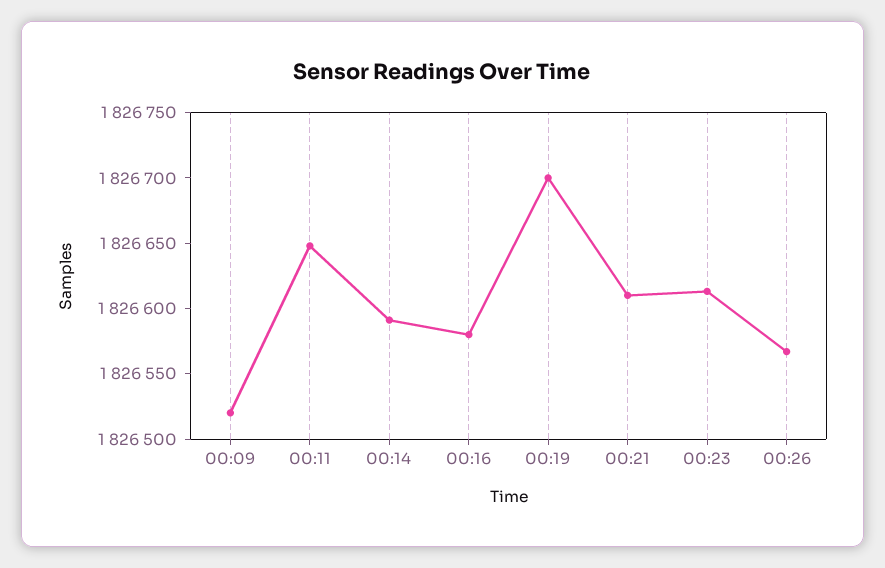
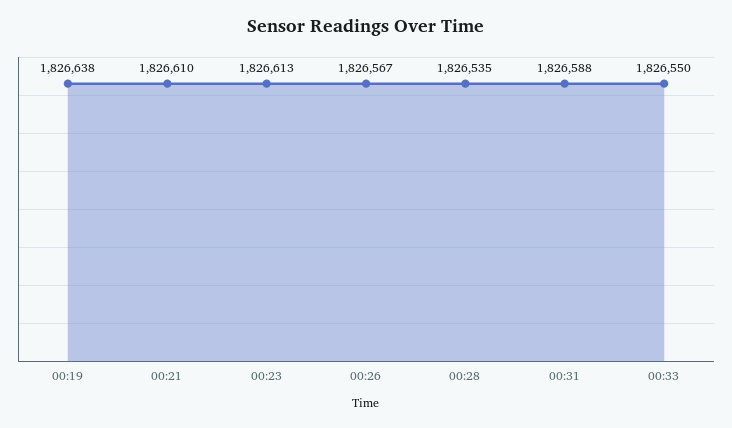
00:09: 1826520 -> none
00:11: 1826650 -> none
00:14: 1826590 -> none
00:16: 1826580 -> none
00:19: 1826700 -> 1826638
00:28: none -> 1826535
00:31: none -> 1826588
00:33: none -> 1826550

